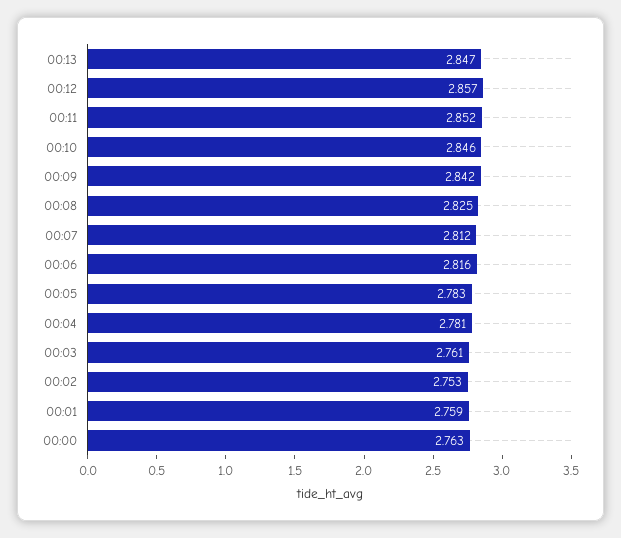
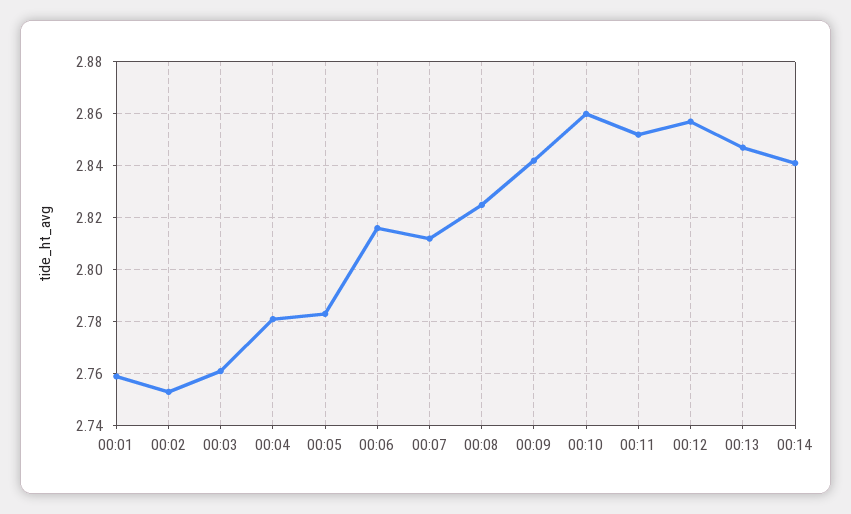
00:10: 2.846 -> 2.86
00:00: 2.763 -> none
00:14: none -> 2.84

